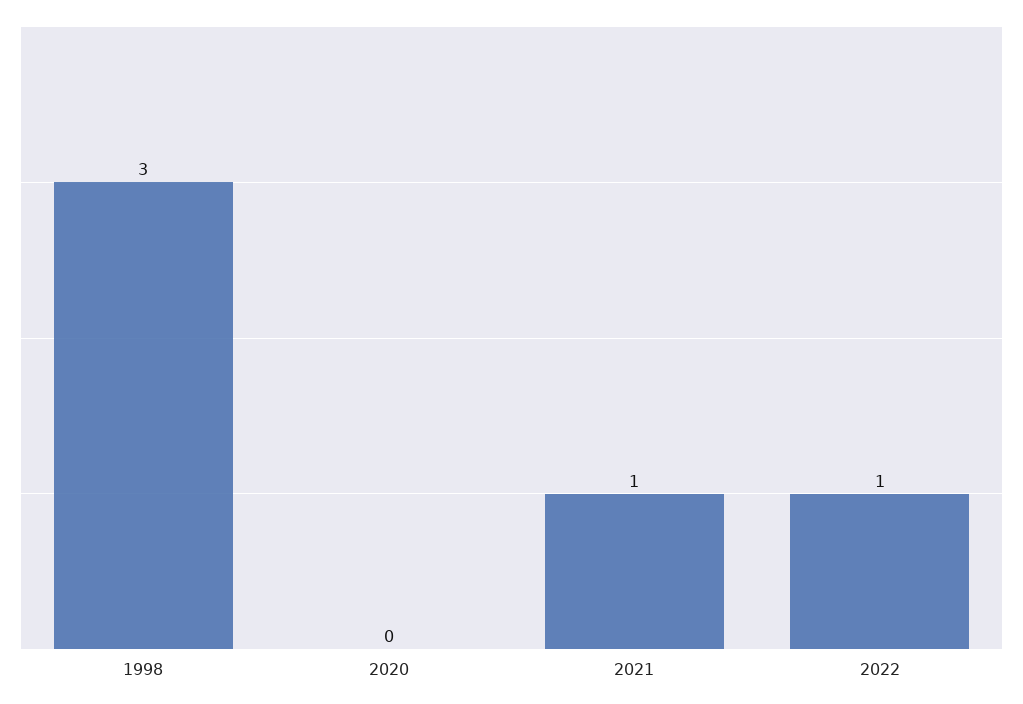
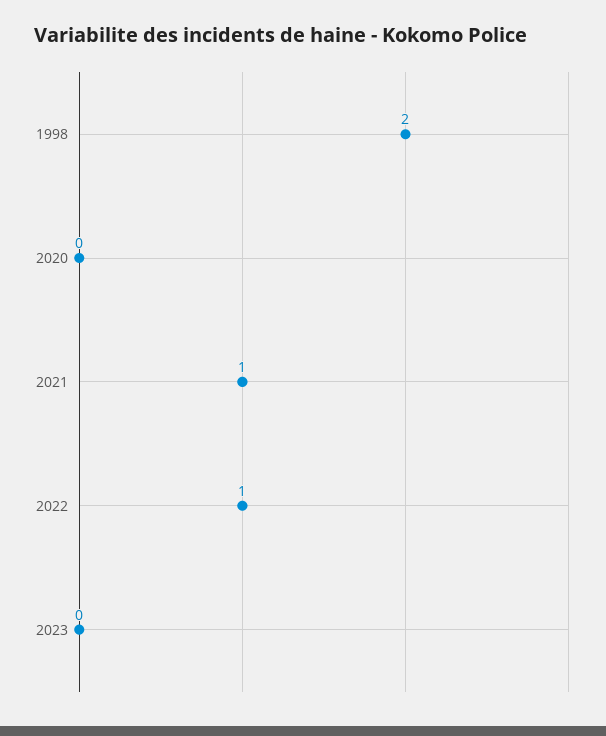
1998: 3 -> 2
2023: none -> 0

